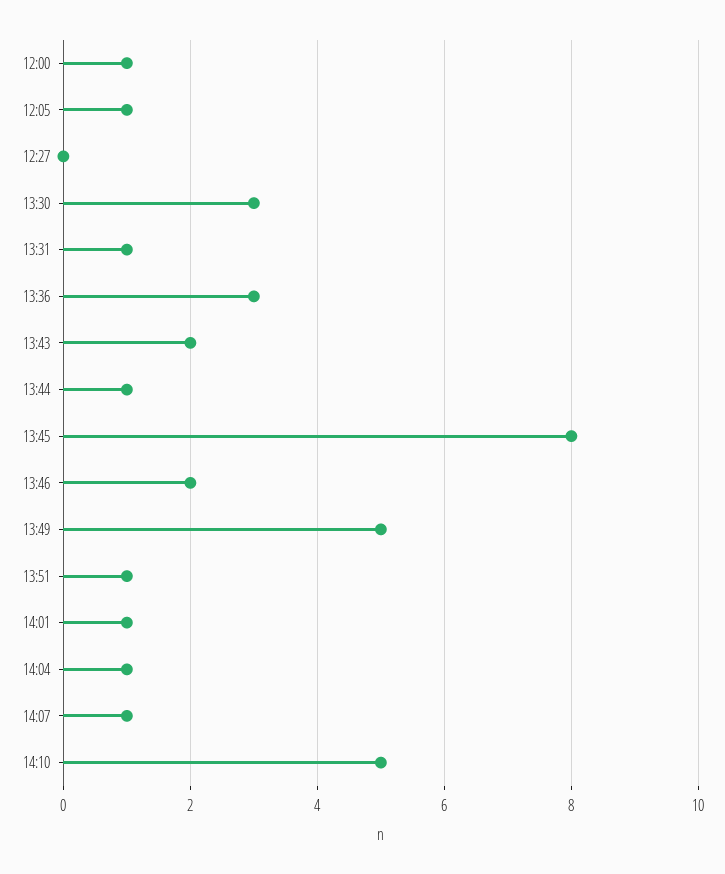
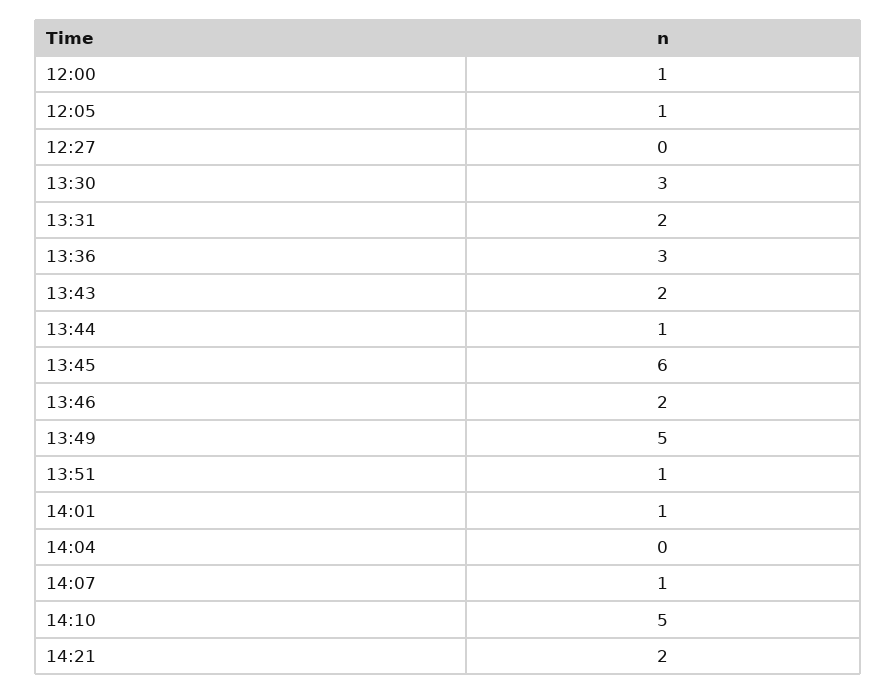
13:31: 1 -> 2
13:45: 8 -> 6
14:04: 1 -> 0
14:21: none -> 2

